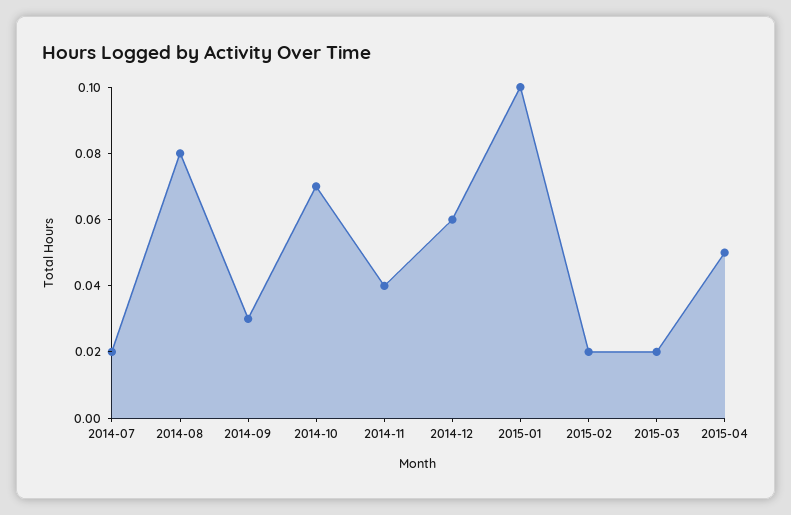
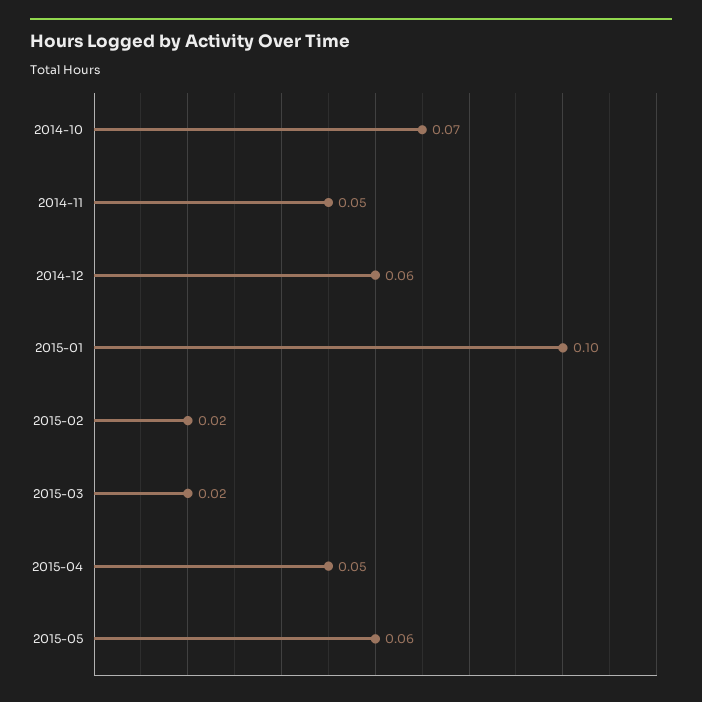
2014-07: 0.02 -> none
2014-08: 0.08 -> none
2014-09: 0.03 -> none
2014-11: 0.04 -> 0.05
2015-05: none -> 0.06

